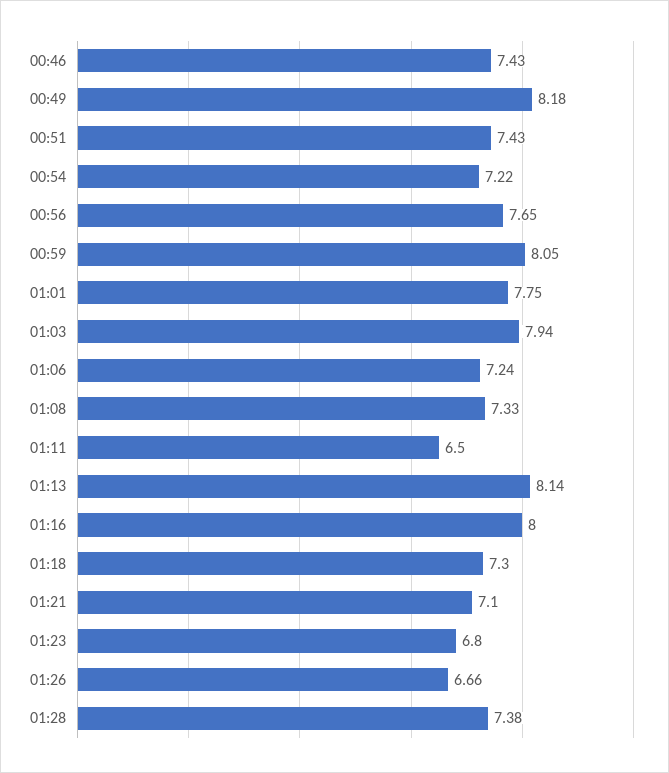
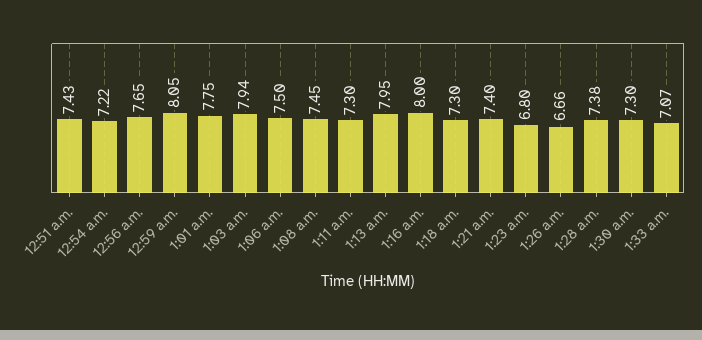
00:46: 7.43 -> none
00:49: 8.18 -> none
01:06: 7.24 -> 7.5
01:08: 7.33 -> 7.45
01:11: 6.5 -> 7.3
01:13: 8.14 -> 7.95
01:21: 7.1 -> 7.4
1:30 a.m.: none -> 7.3
1:33 a.m.: none -> 7.07

